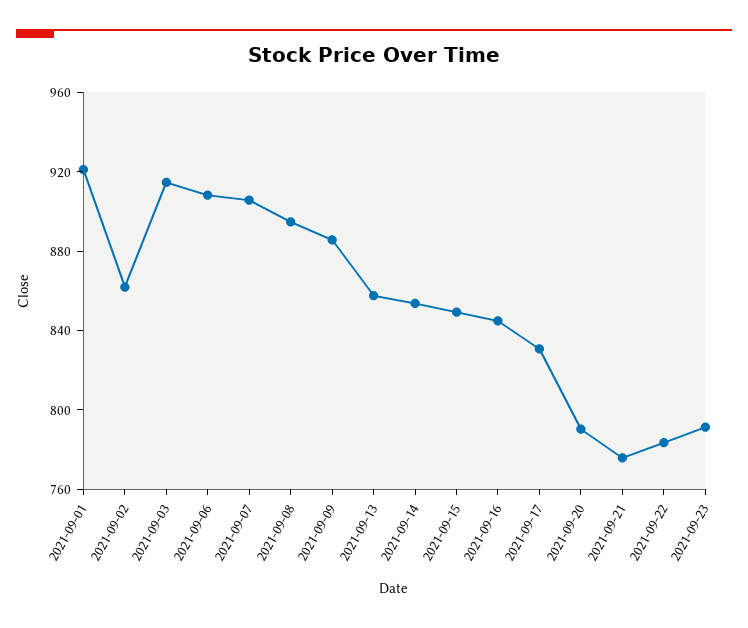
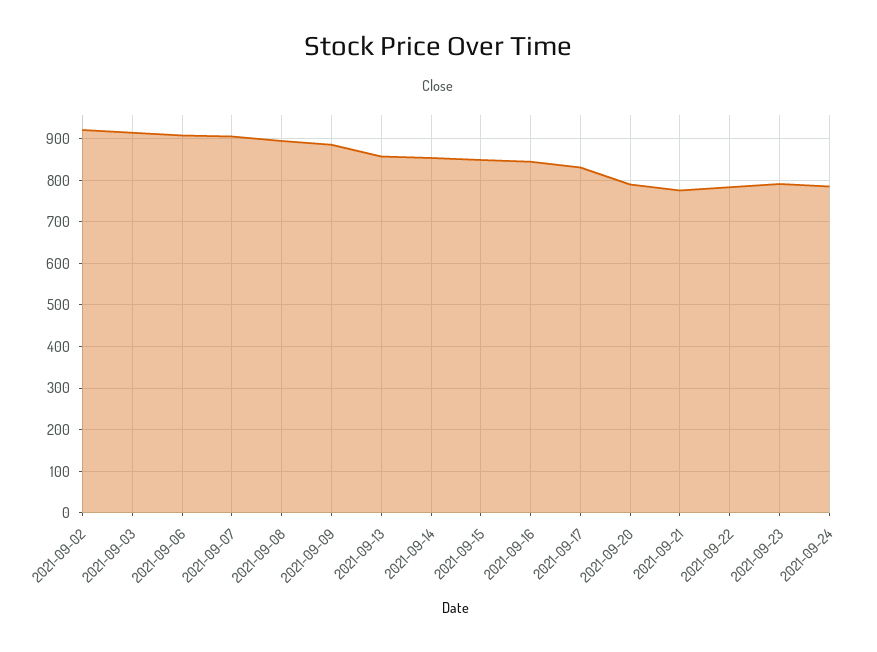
2021-09-01: 920 -> none
2021-09-02: 860 -> 920
2021-09-24: none -> 780

